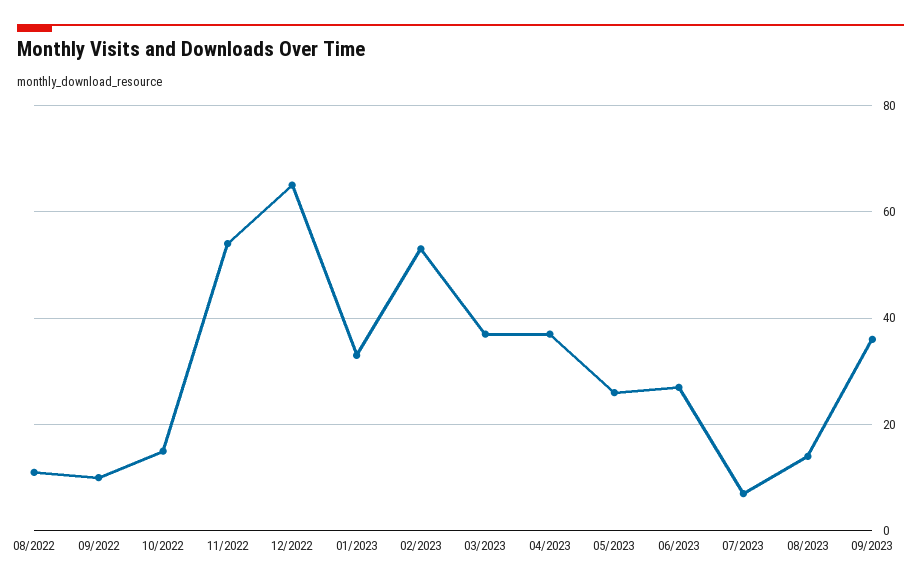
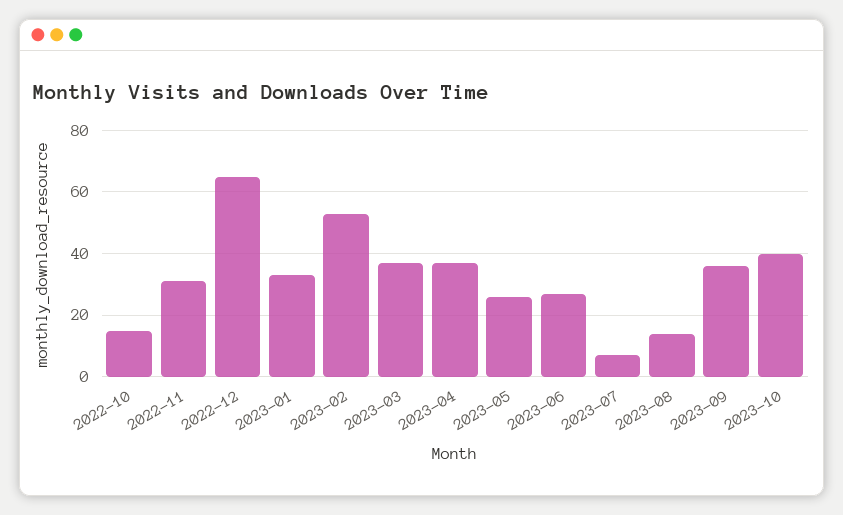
08/2022: 10 -> none
09/2022: 10 -> none
11/2022: 55 -> 30
2023-10: none -> 40

